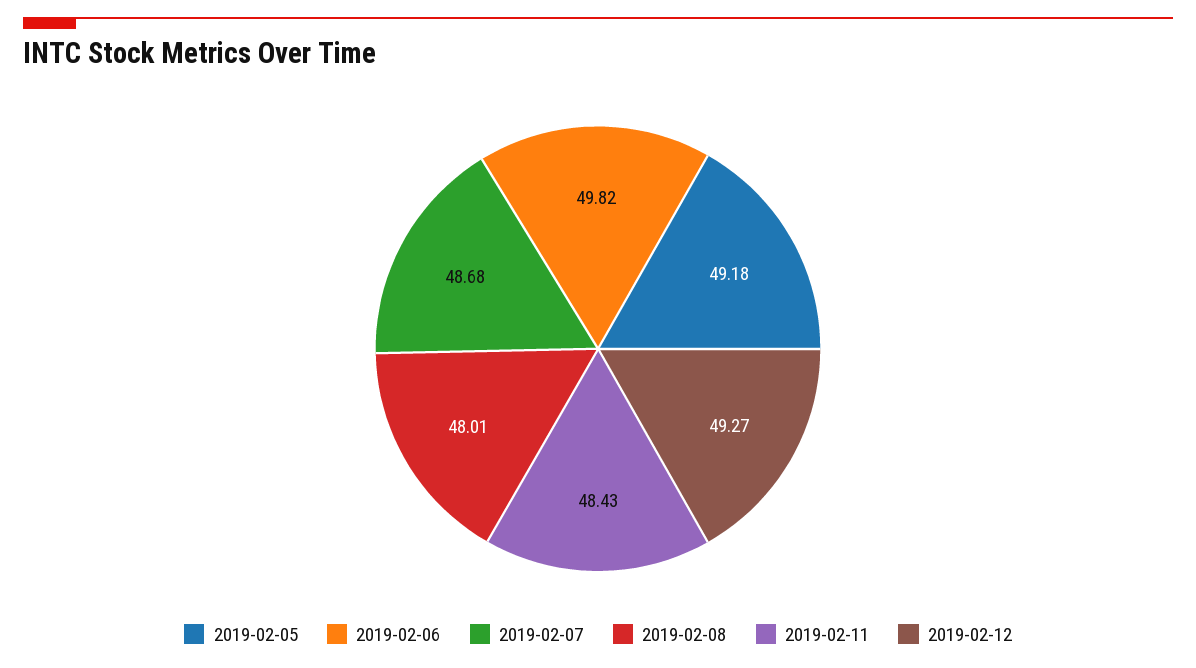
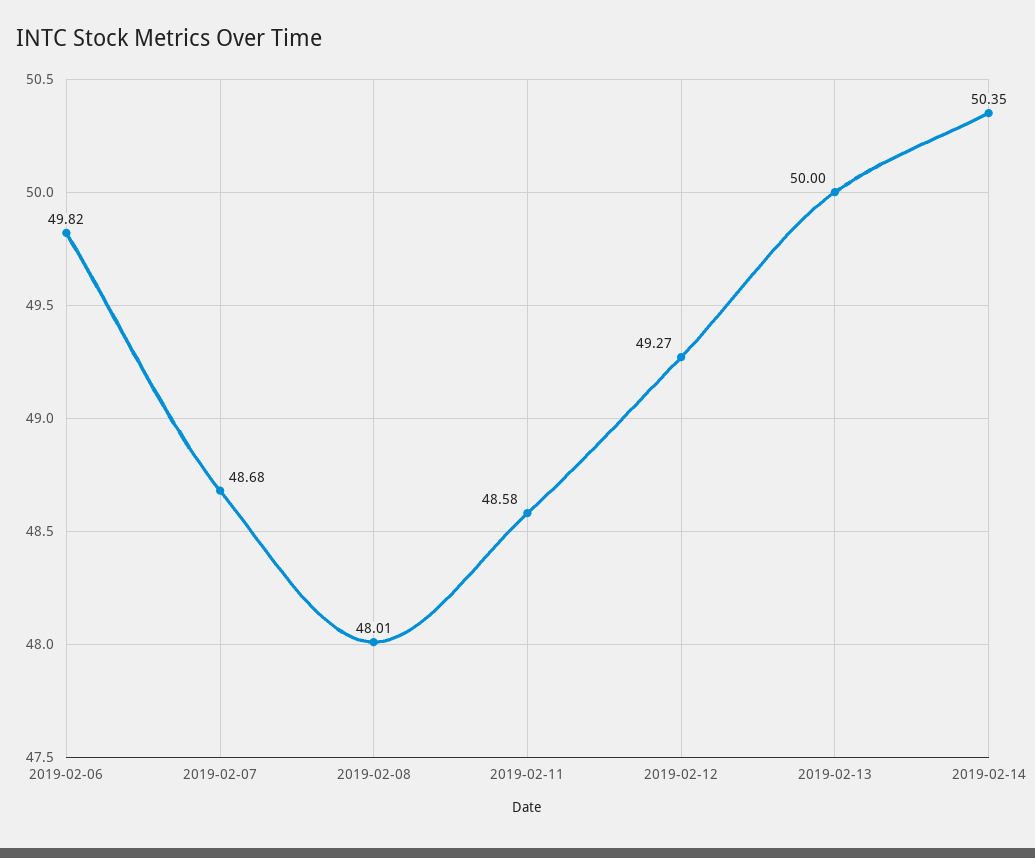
2019-02-05: 49.18 -> none
2019-02-11: 48.43 -> 48.58
2019-02-13: none -> 50
2019-02-14: none -> 50.35

